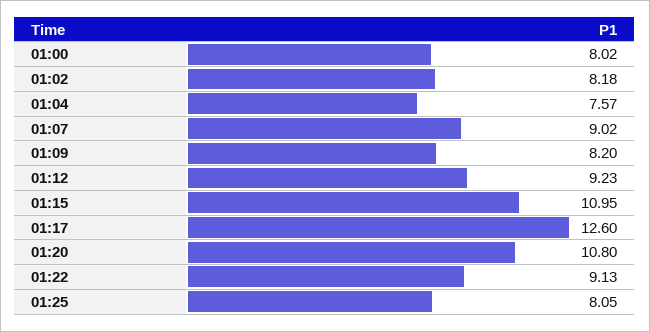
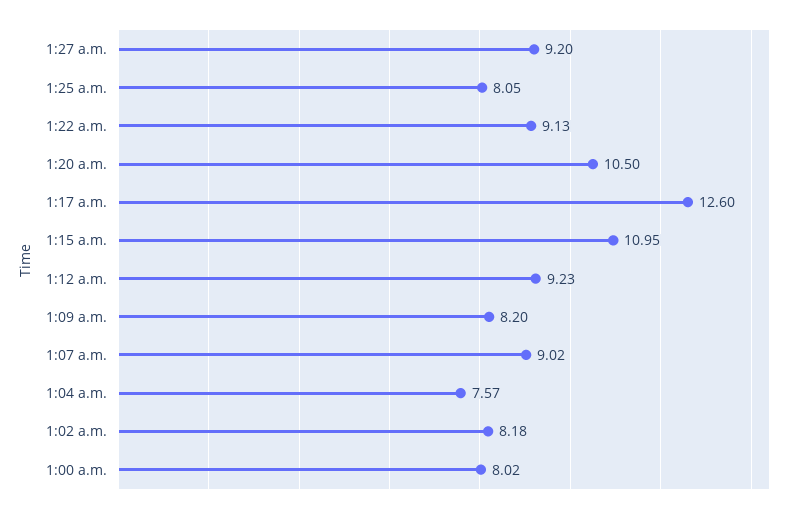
01:20: 10.8 -> 10.5
1:27 a.m.: none -> 9.2

